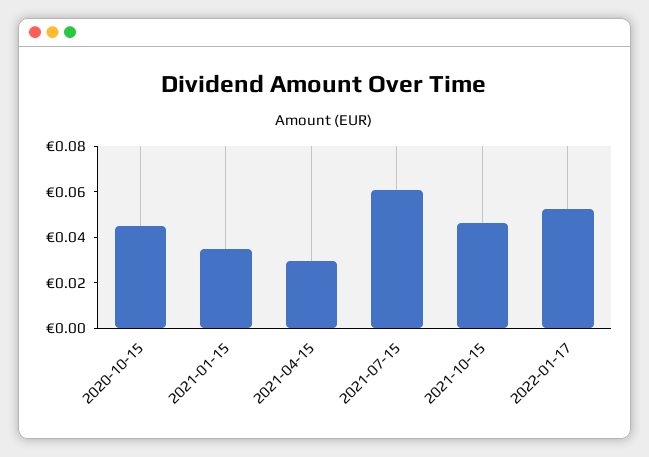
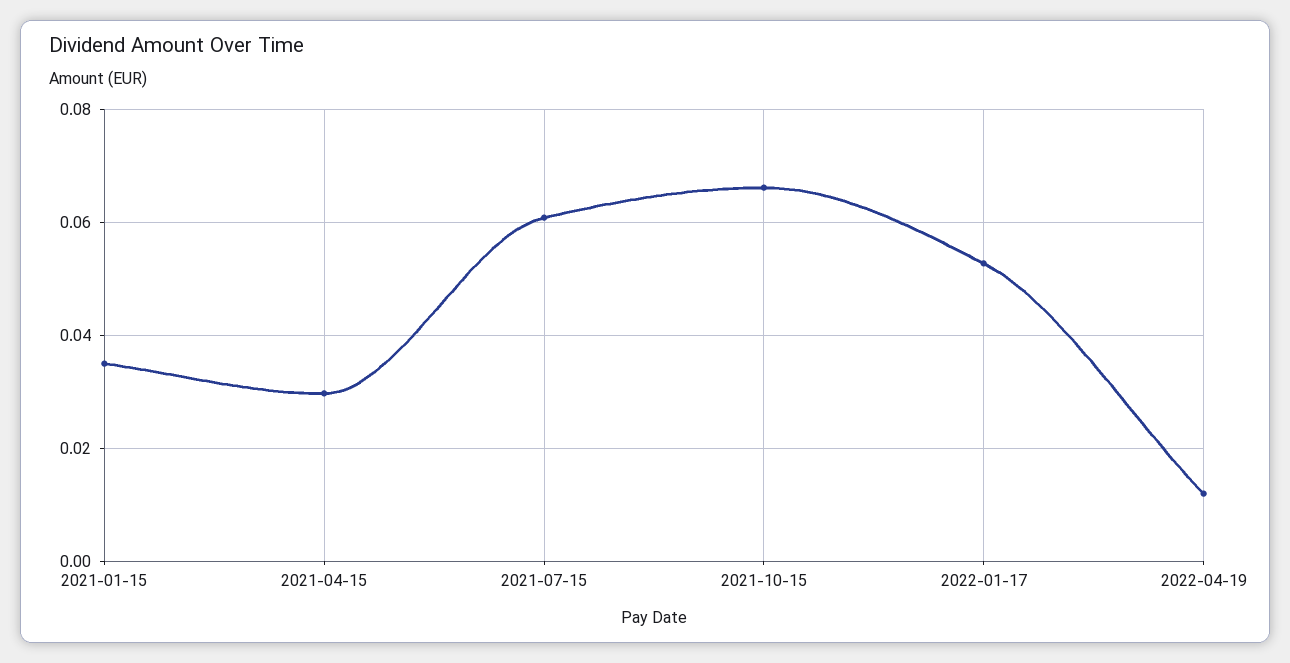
2020-10-15: 0.045 -> none
2021-10-15: 0.045 -> 0.066
2022-04-19: none -> 0.012

